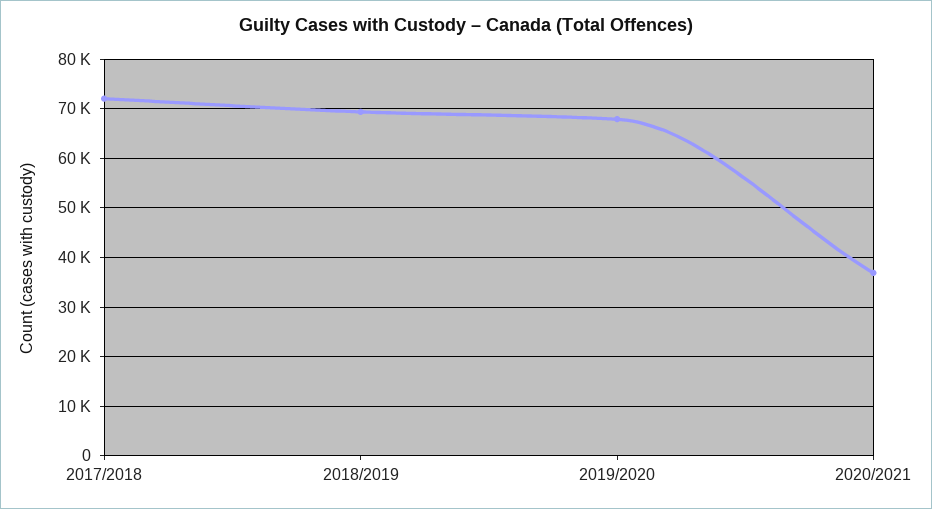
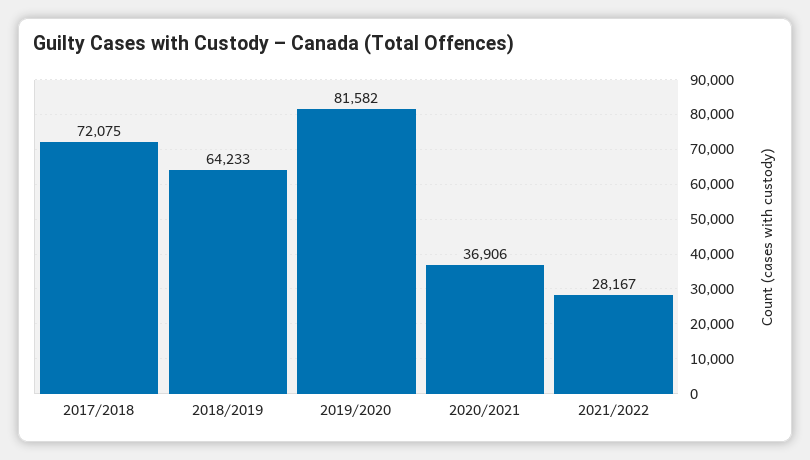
2018/2019: 70000 -> 64233
2019/2020: 68000 -> 81582
2021/2022: none -> 28167

